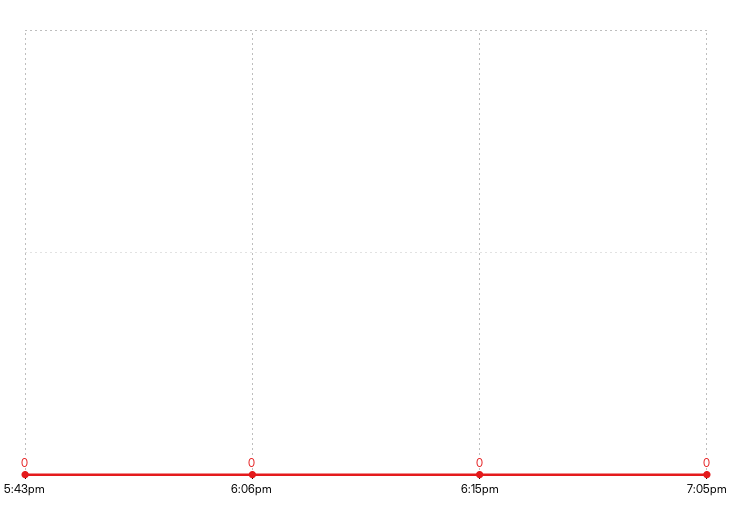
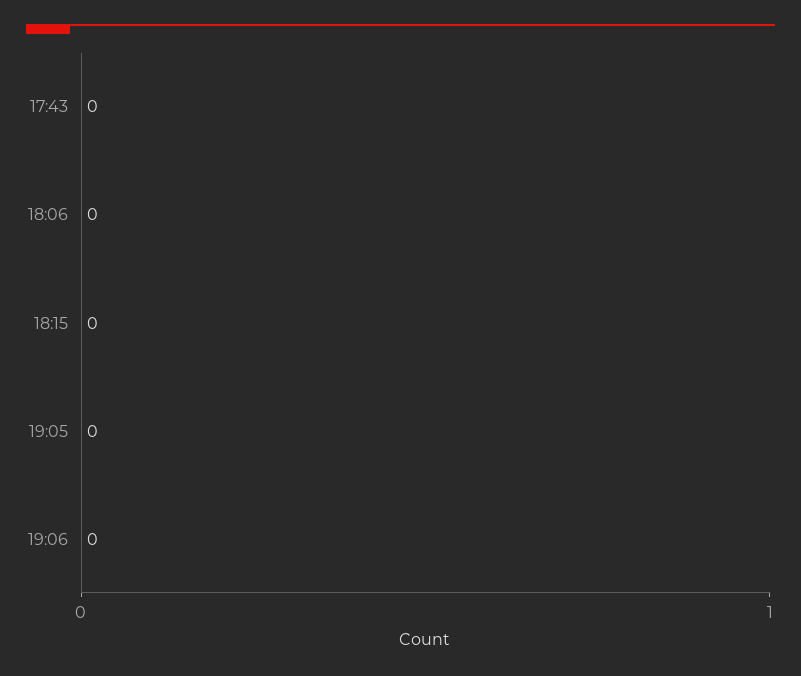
19:06: none -> 0

